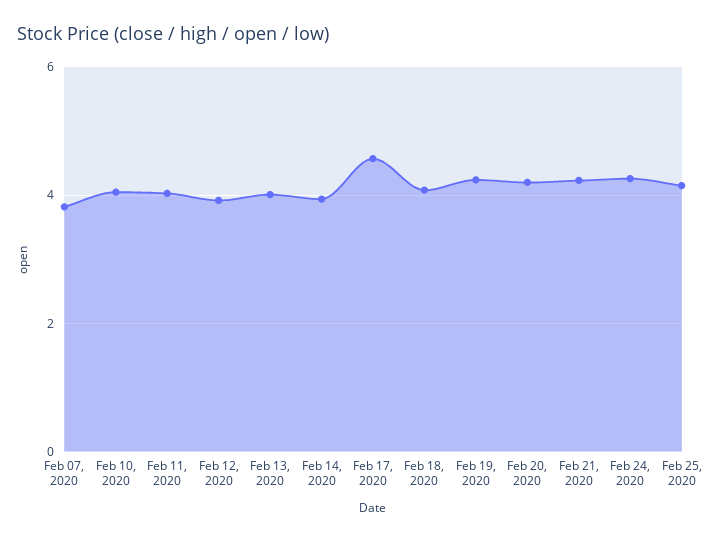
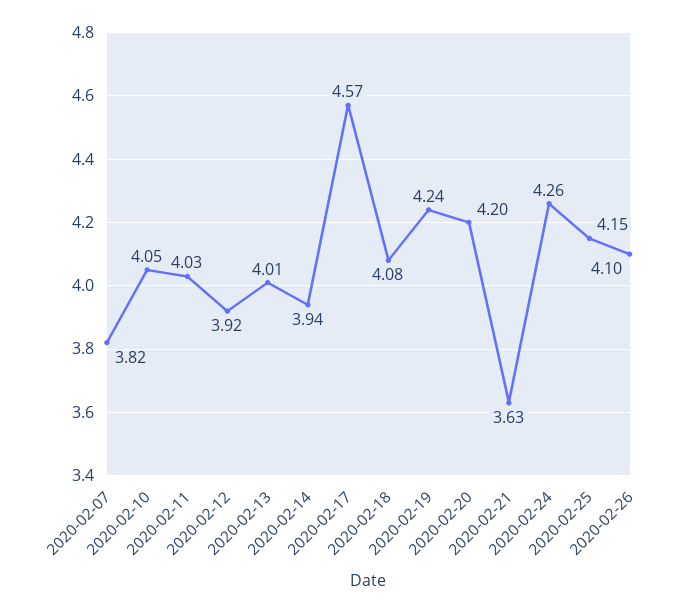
Feb 21, 2020: 4.2 -> 3.63
2020-02-26: none -> 4.1

